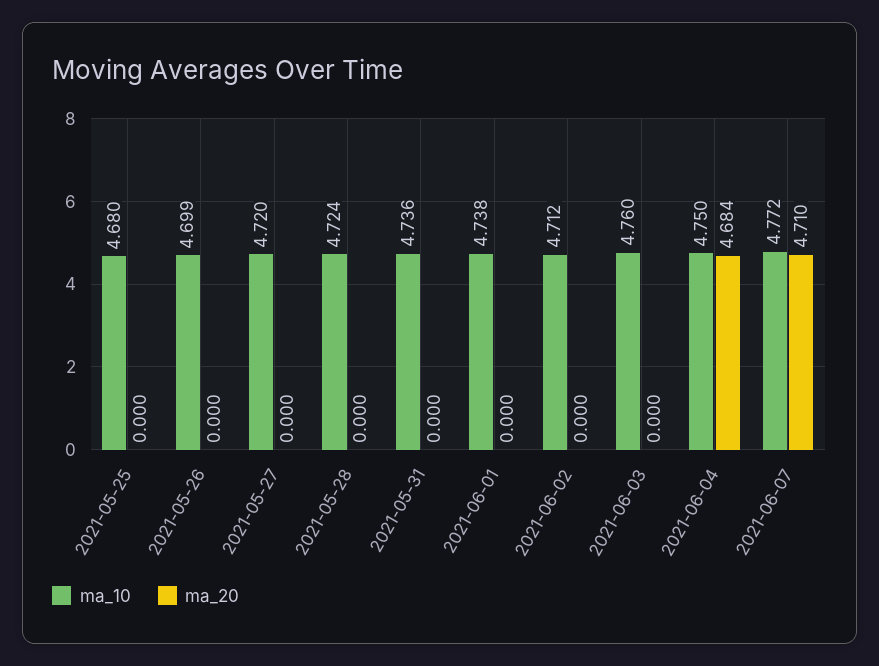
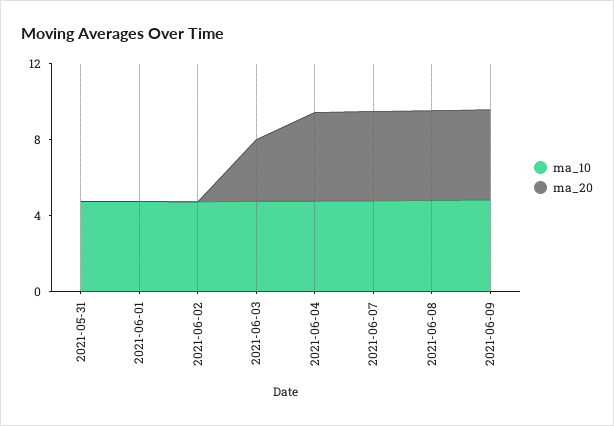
ma_10, 2021-05-25: 4.68 -> none
ma_20, 2021-05-25: 0 -> none
ma_10, 2021-05-26: 4.699 -> none
ma_20, 2021-05-26: 0 -> none
ma_10, 2021-05-27: 4.72 -> none
ma_20, 2021-05-27: 0 -> none
ma_10, 2021-05-28: 4.724 -> none
ma_20, 2021-05-28: 0 -> none
ma_20, 2021-06-03: 0 -> 3
ma_10, 2021-06-08: none -> 5
ma_20, 2021-06-08: none -> 5
ma_10, 2021-06-09: none -> 5
ma_20, 2021-06-09: none -> 5

